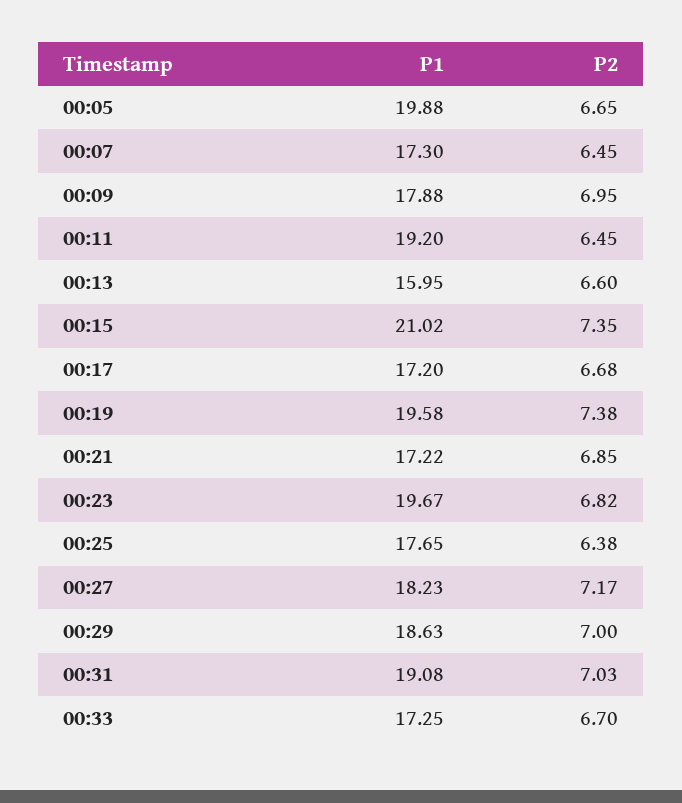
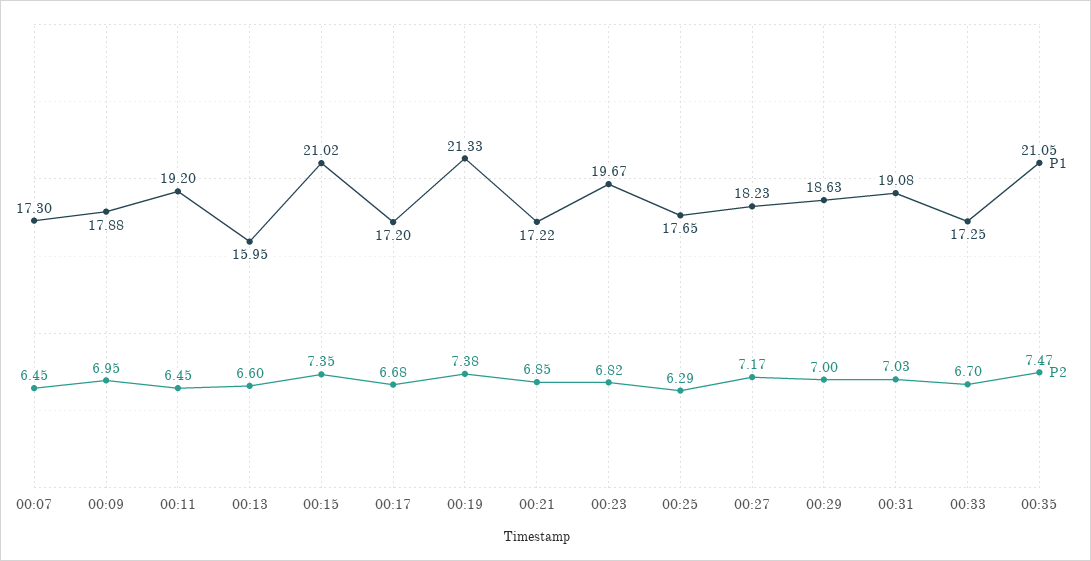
P1, 00:05: 19.88 -> none
P2, 00:05: 6.65 -> none
P1, 00:19: 19.58 -> 21.33
P2, 00:25: 6.38 -> 6.29
P1, 00:35: none -> 21.05
P2, 00:35: none -> 7.47

